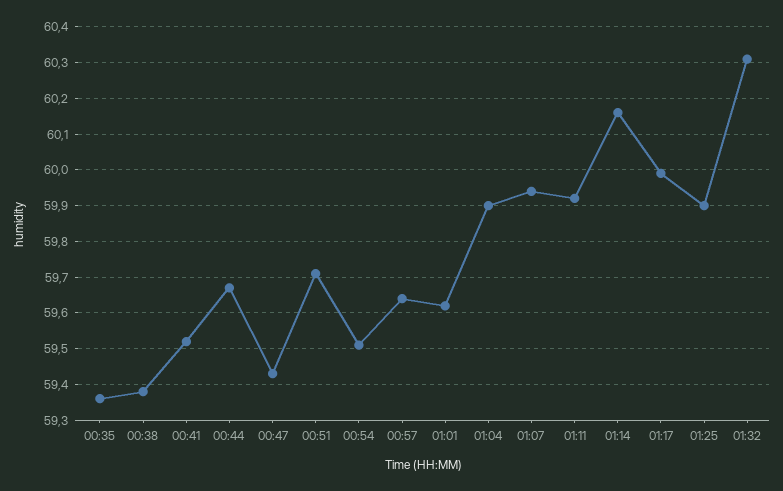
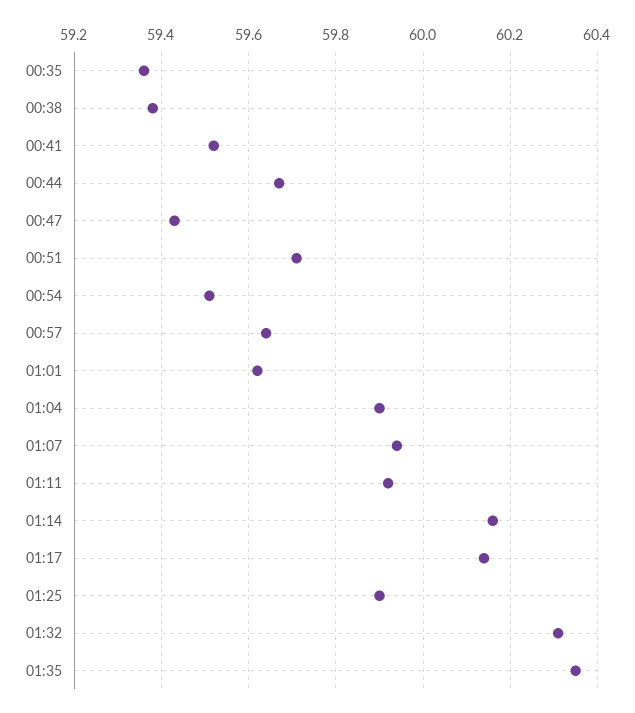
01:17: 60 -> 60.15
01:35: none -> 60.35

